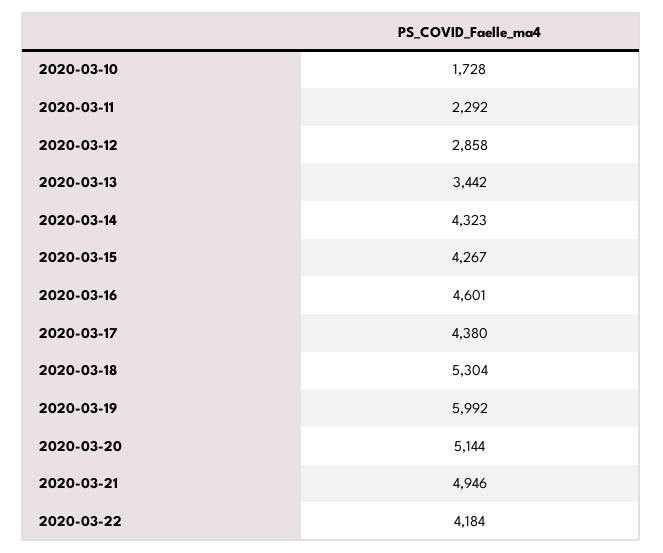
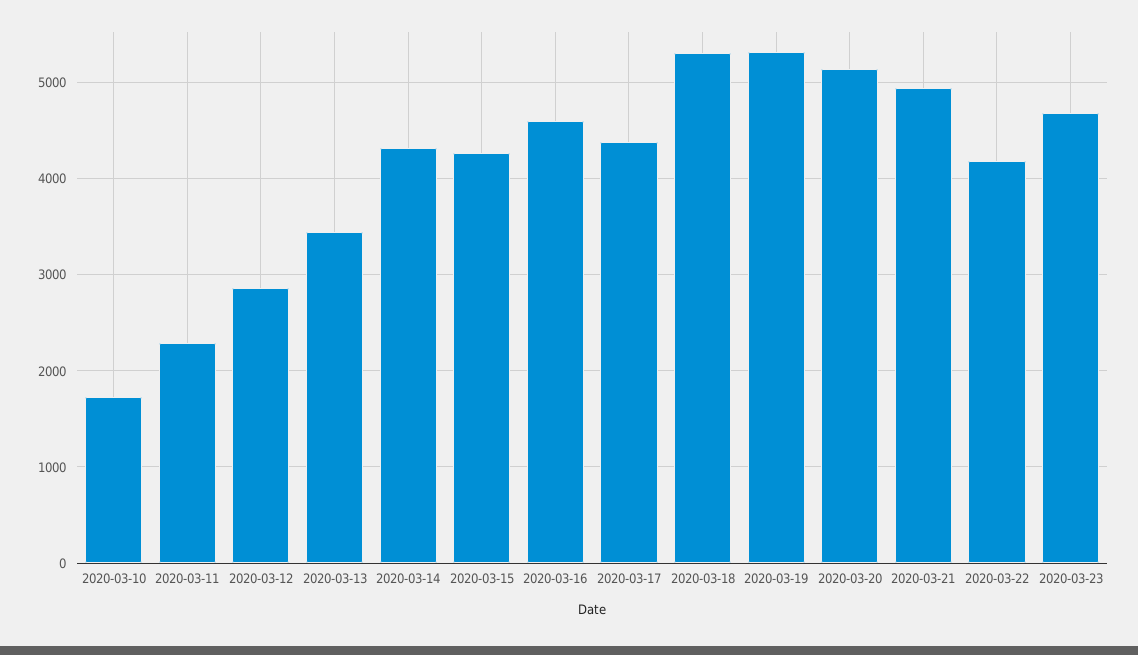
2020-03-19: 5992 -> 5300
2020-03-23: none -> 4700

